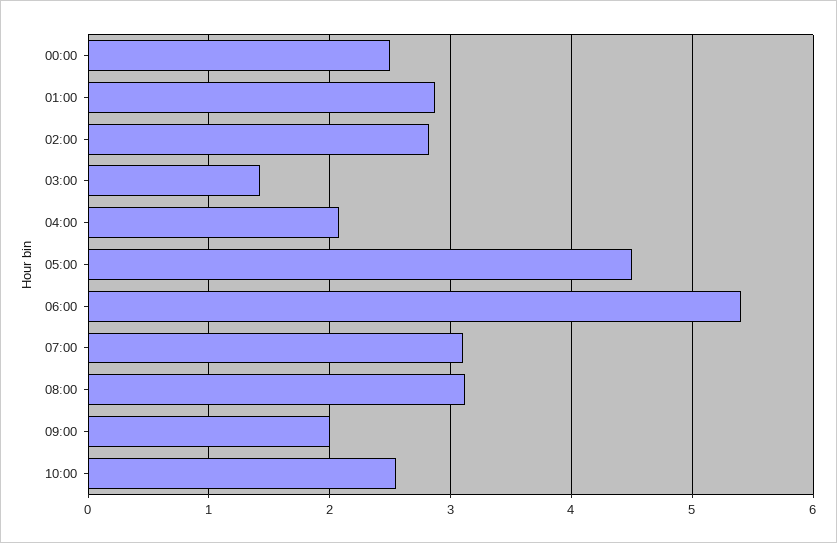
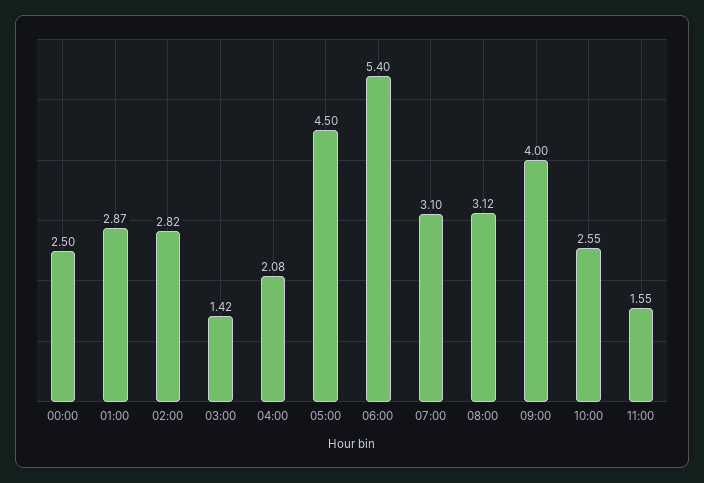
09:00: 2 -> 4
11:00: none -> 1.55

